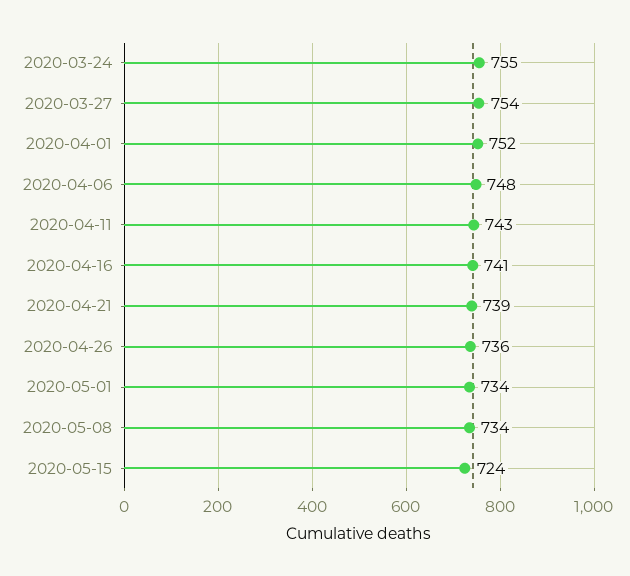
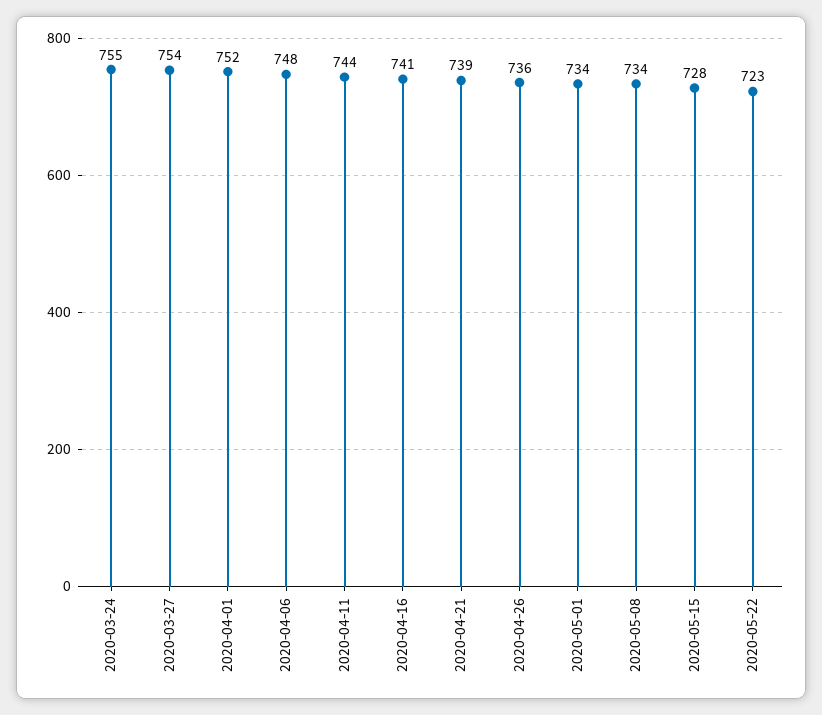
2020-04-11: 743 -> 744
2020-05-15: 724 -> 728
2020-05-22: none -> 723

